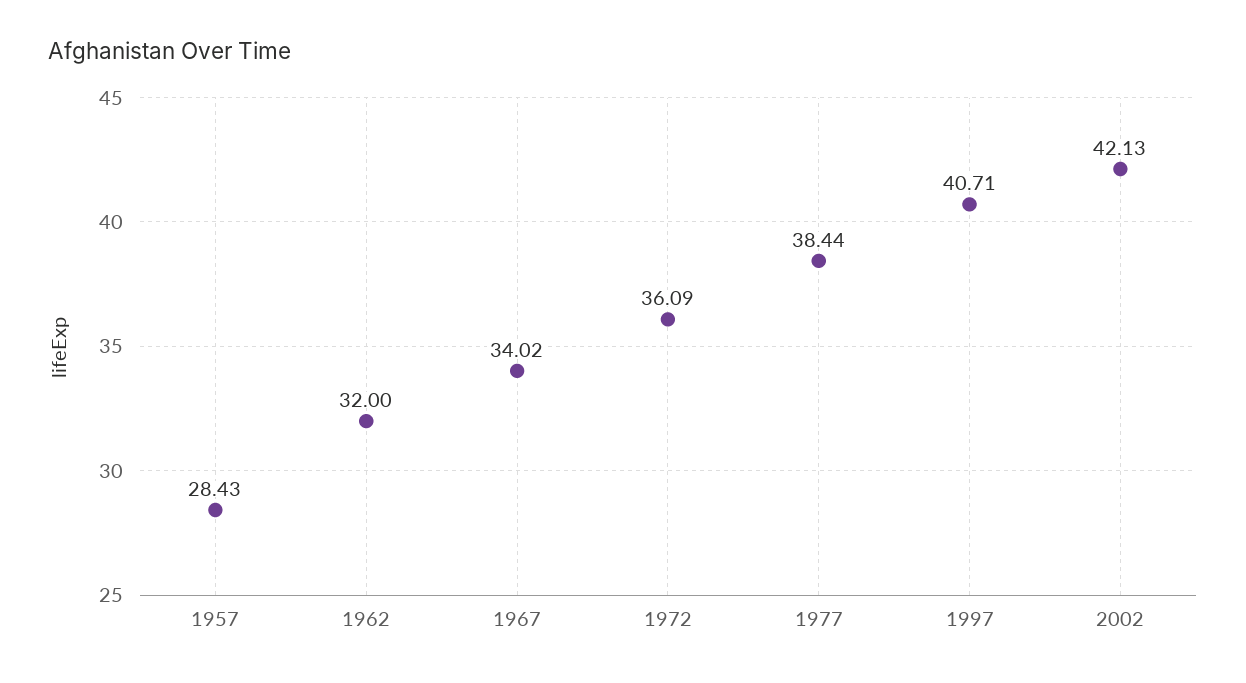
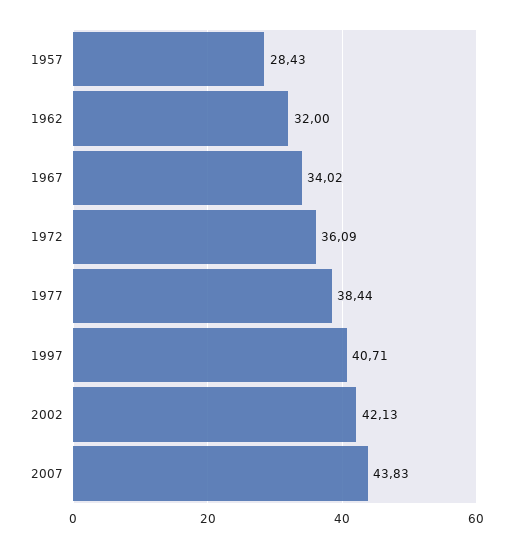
2007: none -> 43.83

